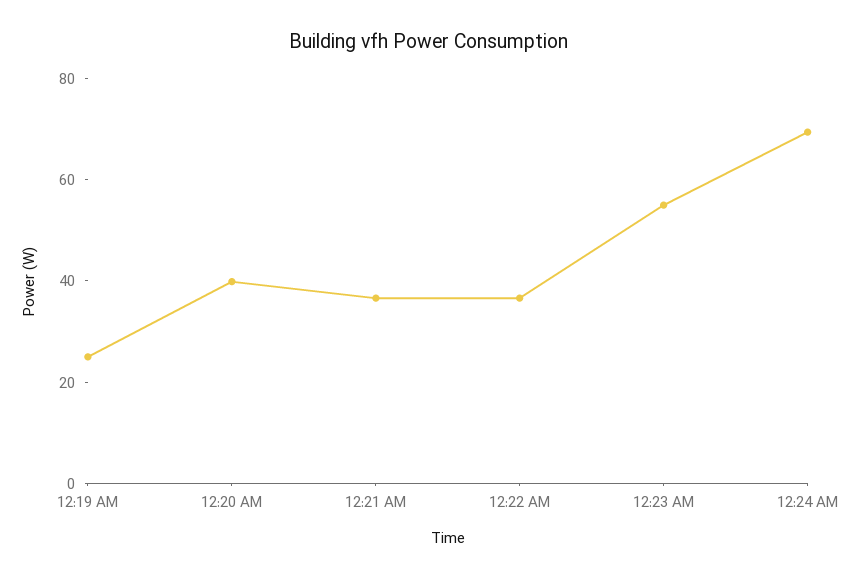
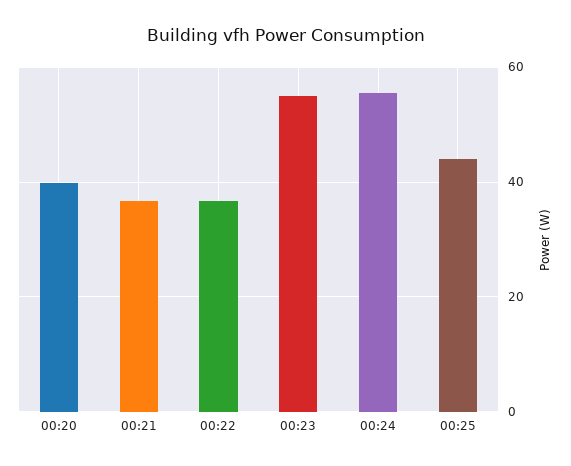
12:19 AM: 25 -> none
12:24 AM: 70 -> 56
00:25: none -> 44

